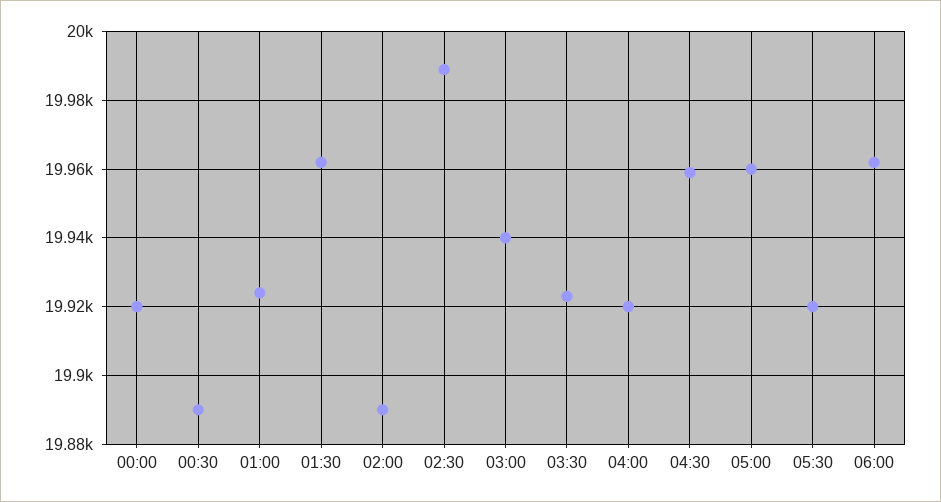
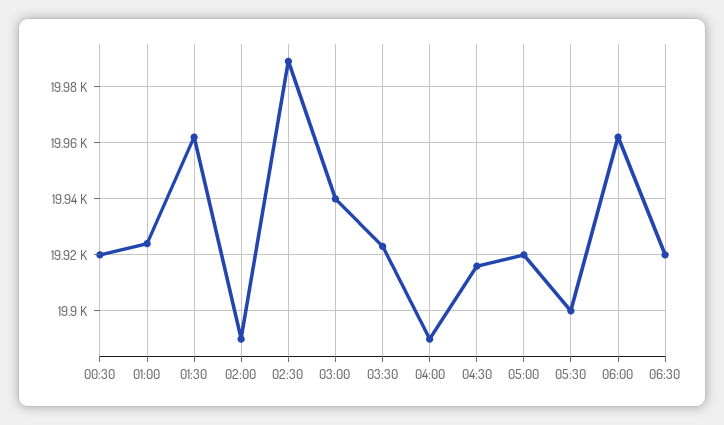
00:00: 19920 -> none
00:30: 19890 -> 19920
04:00: 19920 -> 19890
04:30: 19960 -> 19915
05:00: 19960 -> 19920
05:30: 19920 -> 19900
06:30: none -> 19920

